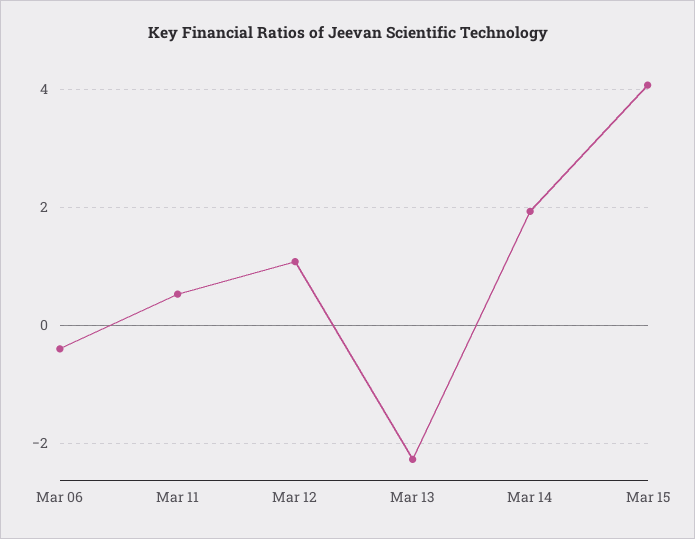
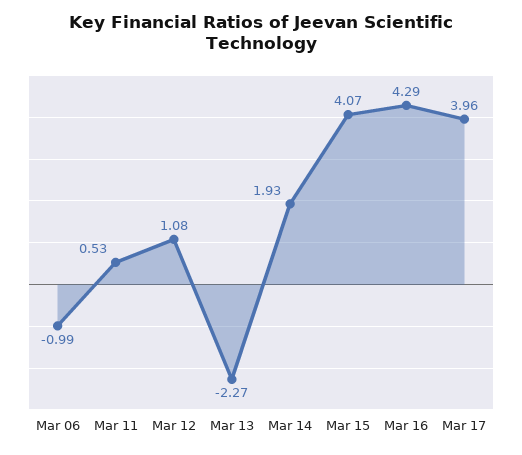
Mar 06: -0.4 -> -0.99
Mar 16: none -> 4.29
Mar 17: none -> 3.96

